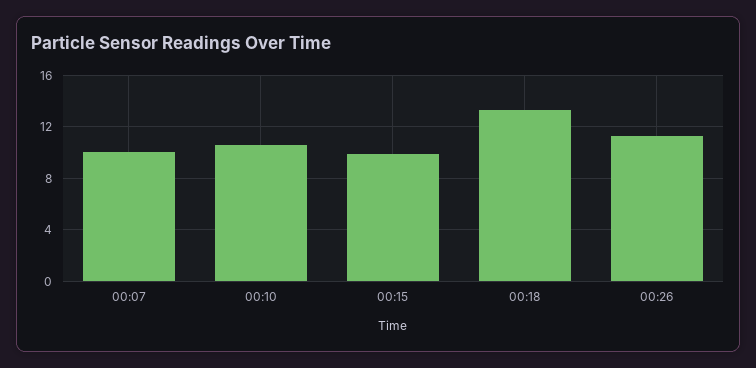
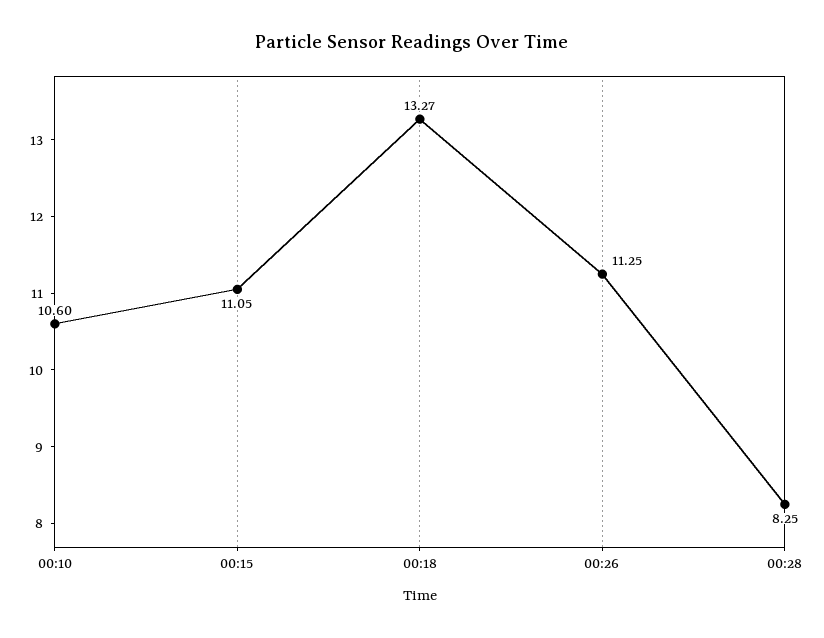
00:07: 10 -> none
00:15: 10 -> 11.05
00:28: none -> 8.25

